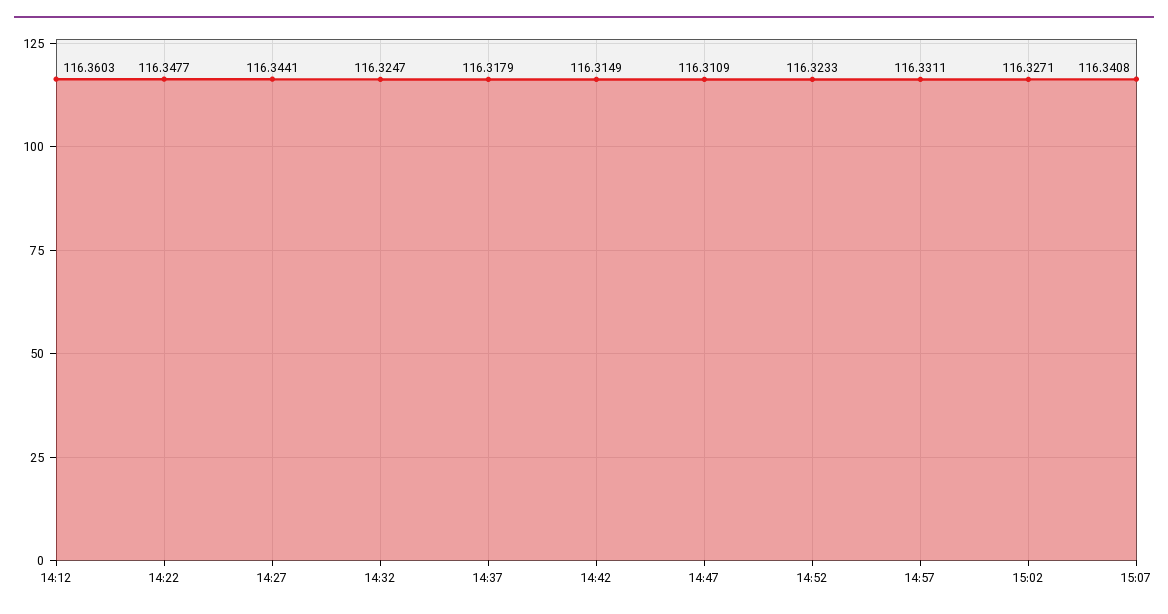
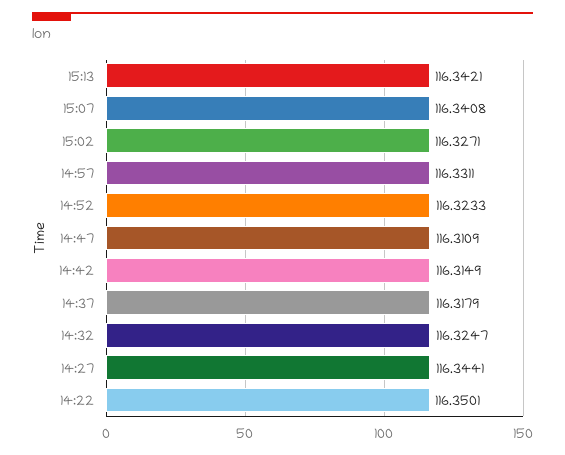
14:12: 116.3603 -> none
14:22: 116.3477 -> 116.3501
15:13: none -> 116.3421

